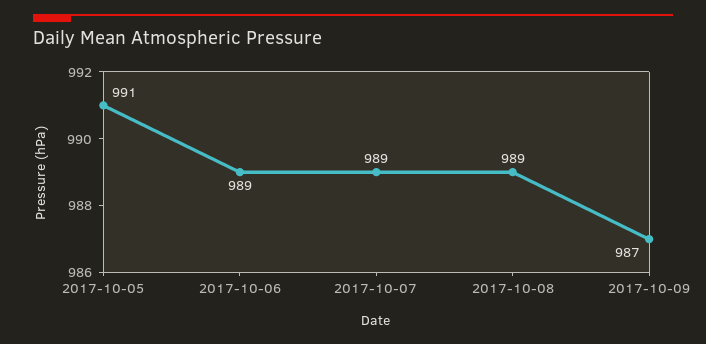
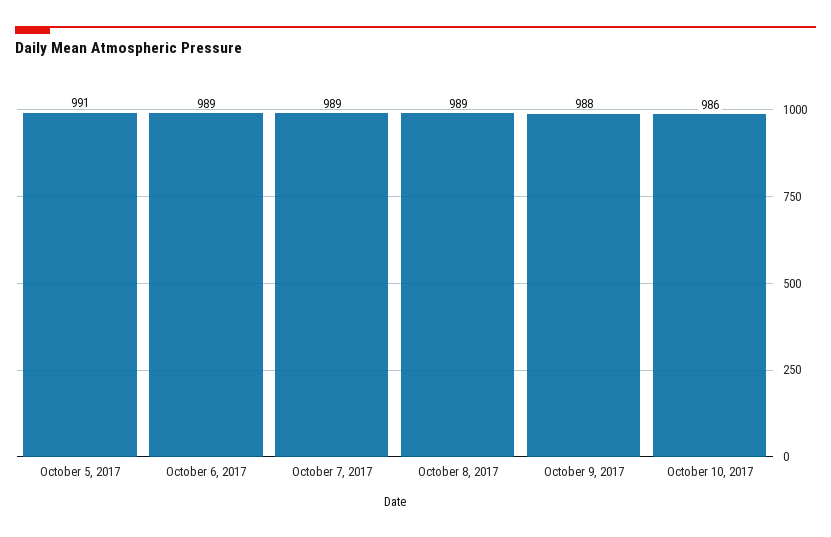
2017-10-09: 987 -> 988
October 10, 2017: none -> 986

